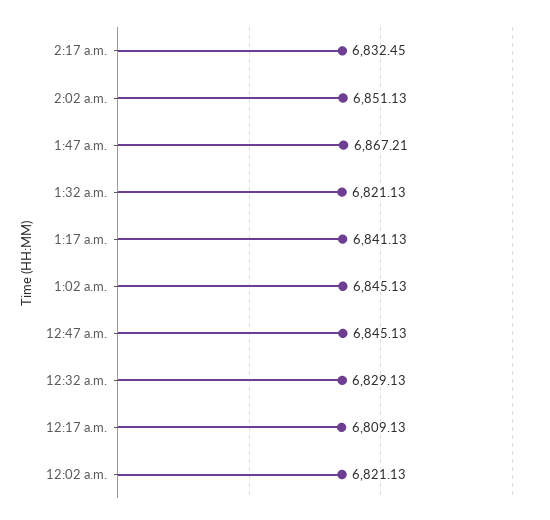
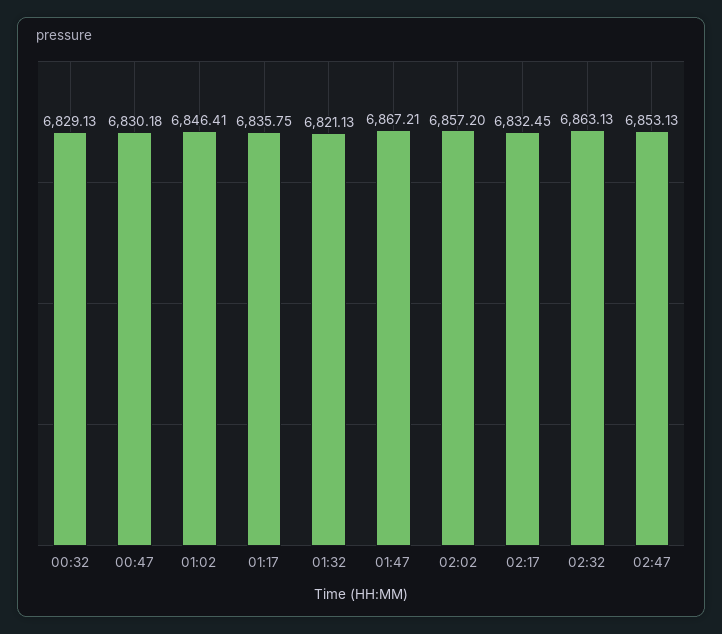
2:02 a.m.: 6851.13 -> 6857.2
1:17 a.m.: 6841.13 -> 6835.75
1:02 a.m.: 6845.13 -> 6846.41
12:47 a.m.: 6845.13 -> 6830.18
12:17 a.m.: 6809.13 -> none
12:02 a.m.: 6821.13 -> none
02:32: none -> 6863.13
02:47: none -> 6853.13

